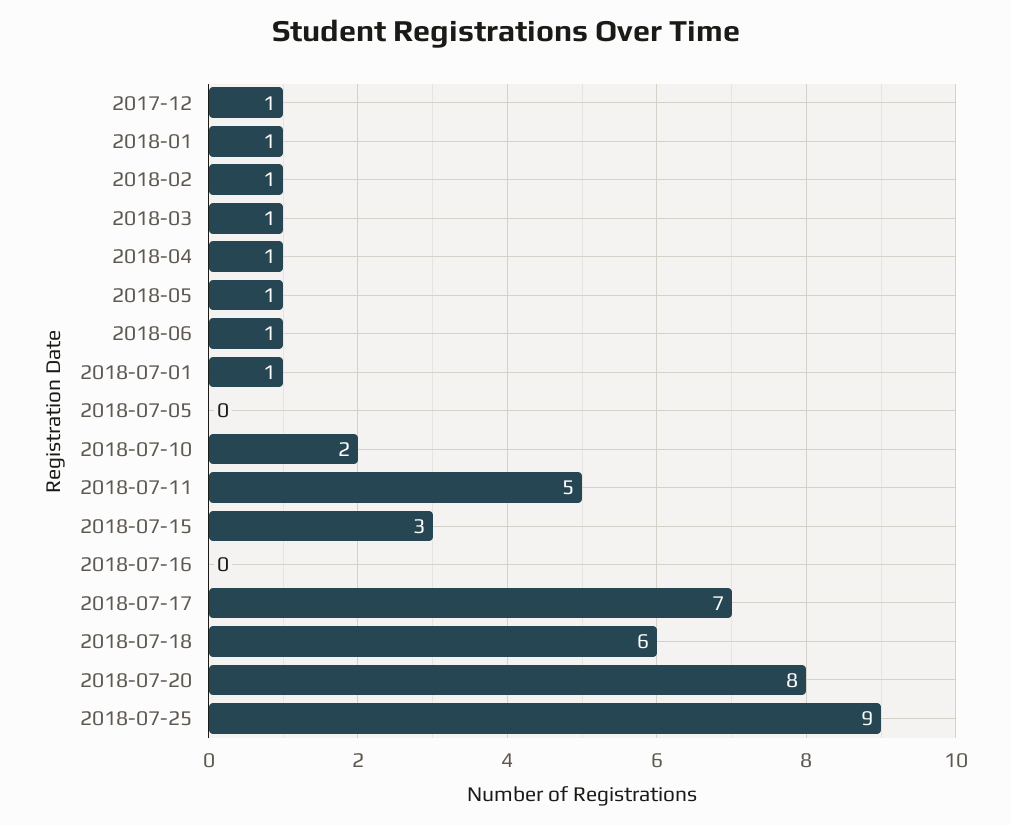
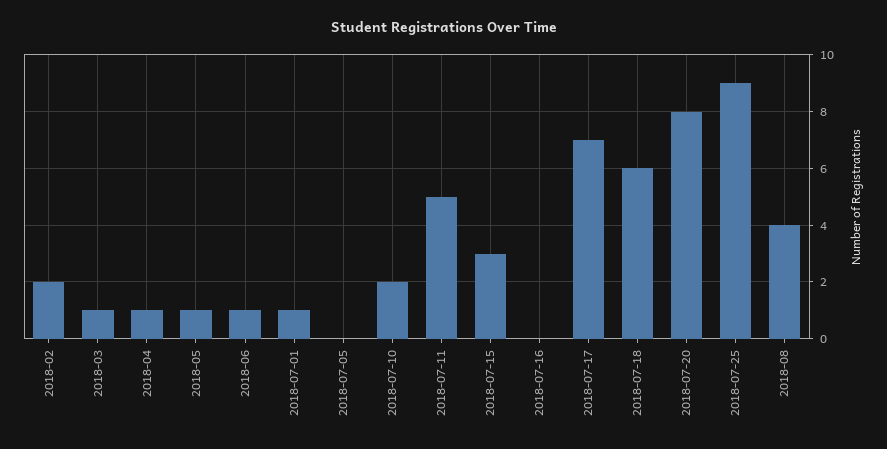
2017-12: 1 -> none
2018-01: 1 -> none
2018-02: 1 -> 2
2018-08: none -> 4

